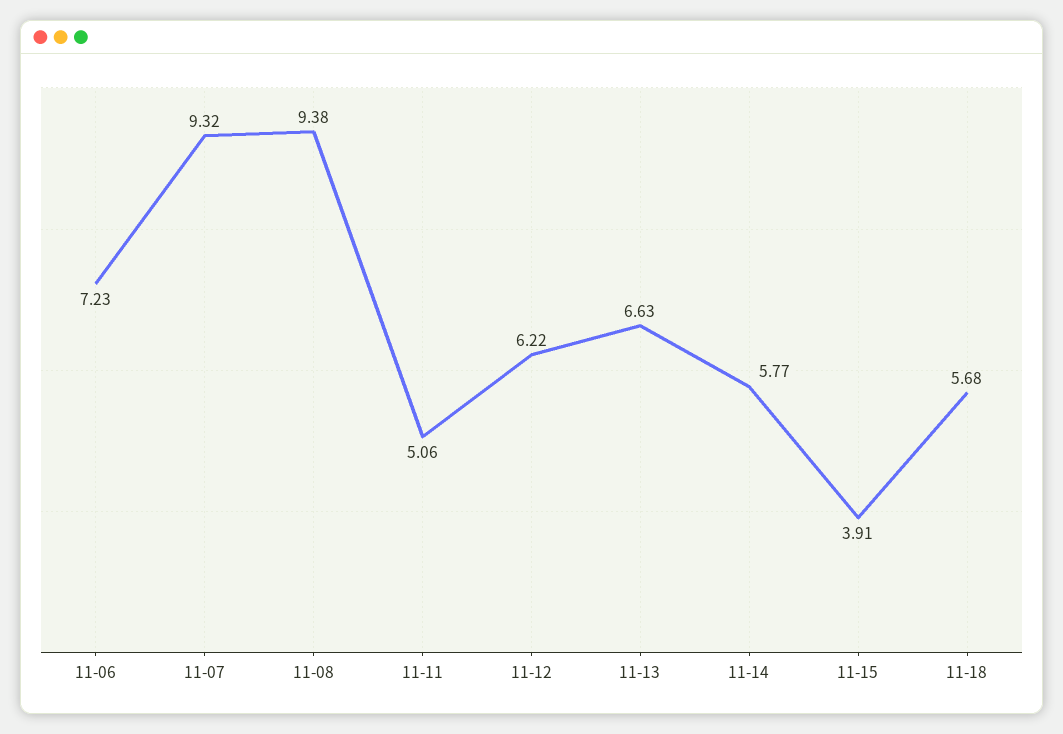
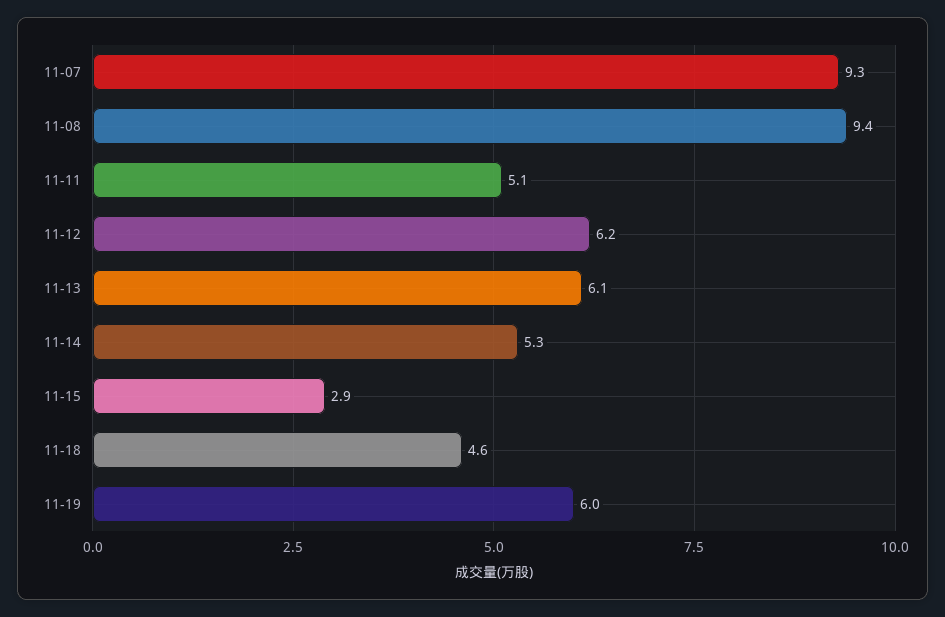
11-06: 7.23 -> none
11-13: 6.63 -> 6.1
11-14: 5.77 -> 5.3
11-15: 3.91 -> 2.9
11-18: 5.68 -> 4.6
11-19: none -> 6

